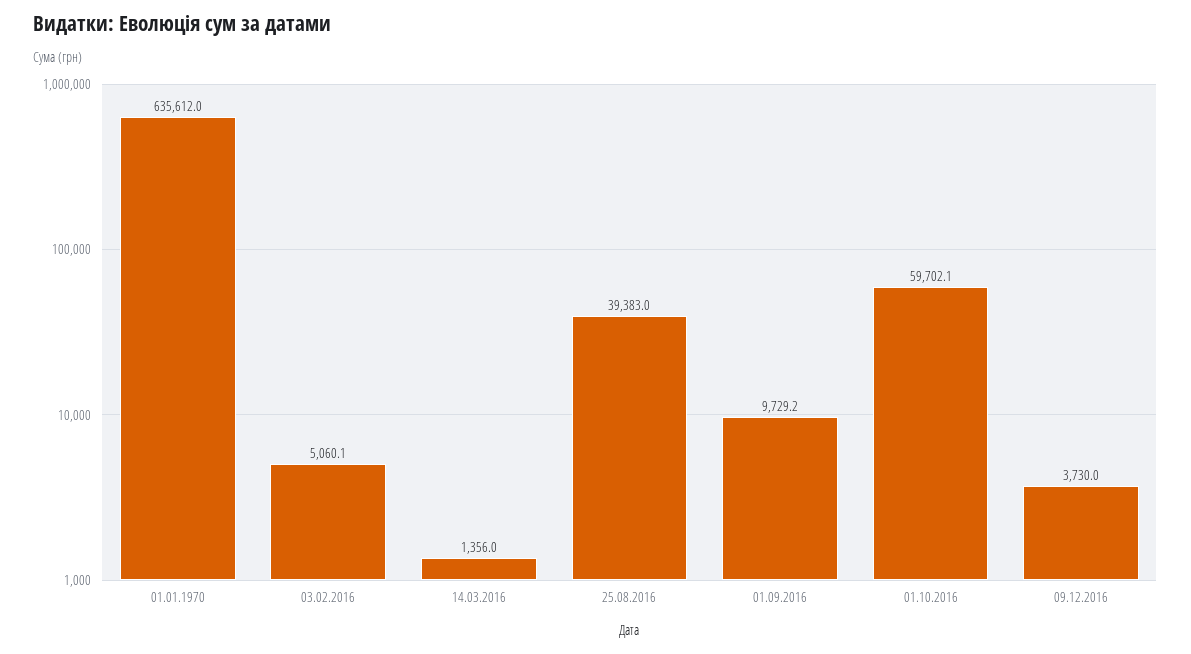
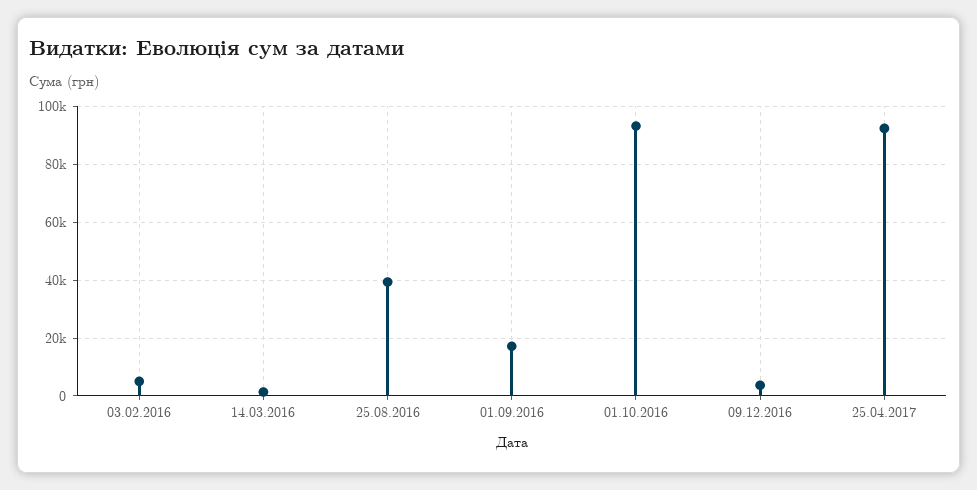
01.01.1970: 635612 -> none
01.09.2016: 9729.2 -> 17500
01.10.2016: 59702.1 -> 92500
25.04.2017: none -> 92500

